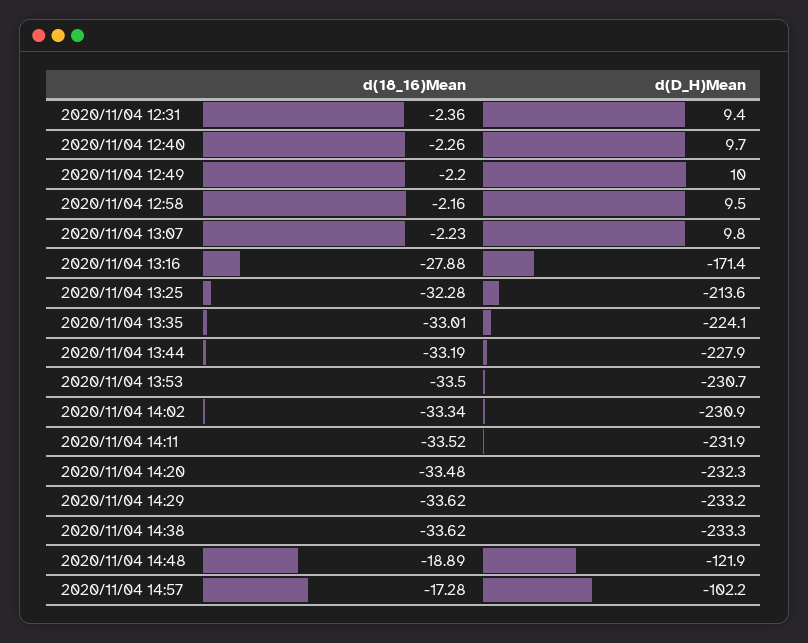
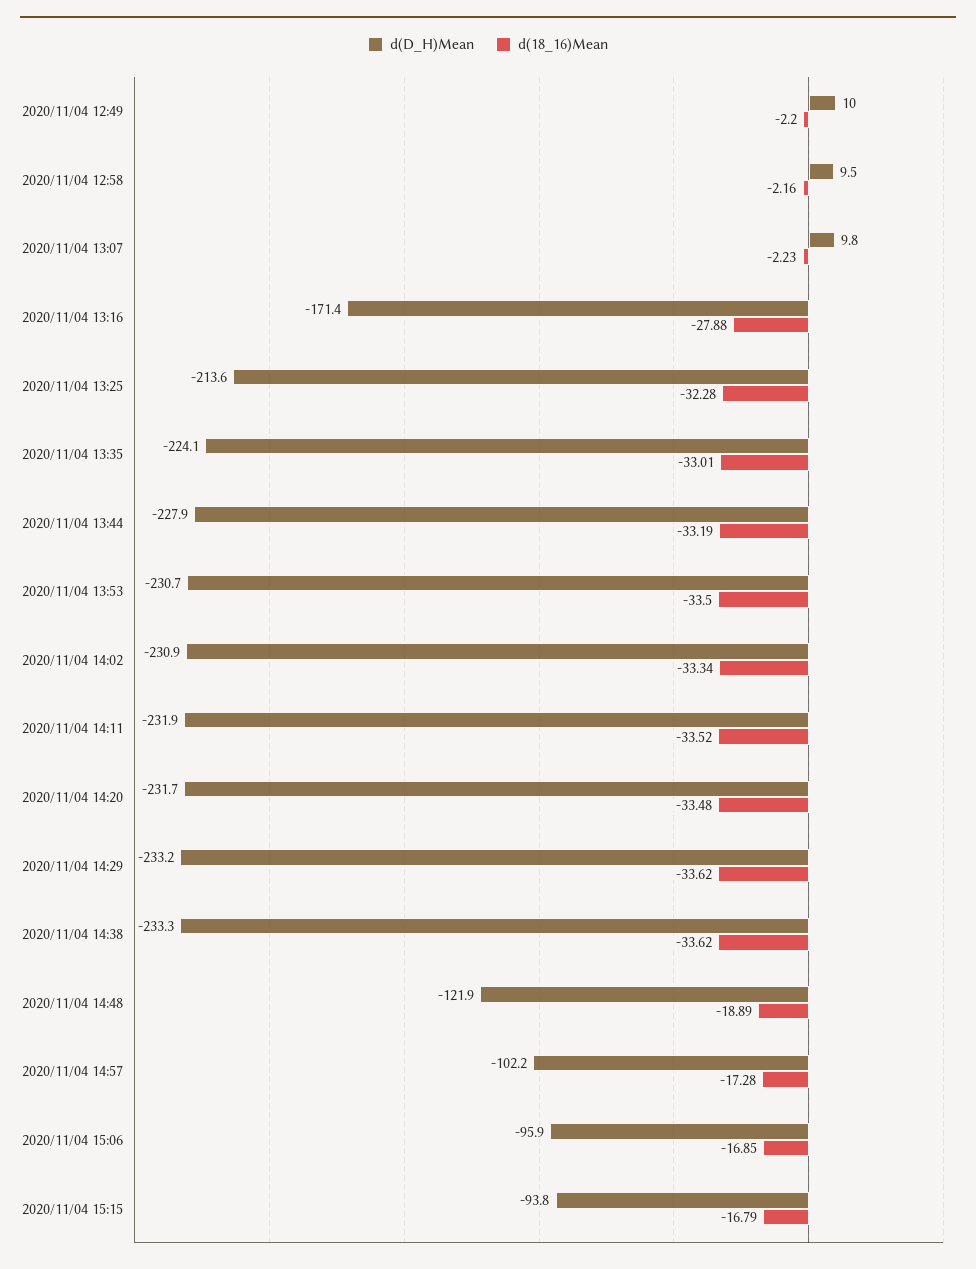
d(18_16)Mean, 2020/11/04 12:31: -2.36 -> none
d(D_H)Mean, 2020/11/04 12:31: 9.4 -> none
d(18_16)Mean, 2020/11/04 12:40: -2.26 -> none
d(D_H)Mean, 2020/11/04 12:40: 9.7 -> none
d(D_H)Mean, 2020/11/04 14:20: -232.3 -> -231.7
d(D_H)Mean, 2020/11/04 15:06: none -> -95.9
d(18_16)Mean, 2020/11/04 15:06: none -> -16.85
d(D_H)Mean, 2020/11/04 15:15: none -> -93.8
d(18_16)Mean, 2020/11/04 15:15: none -> -16.79

